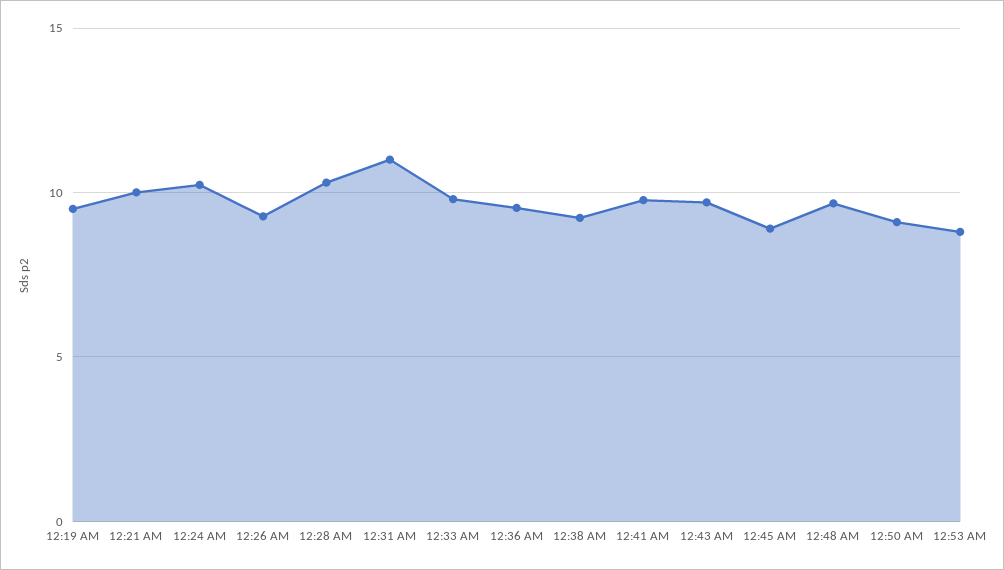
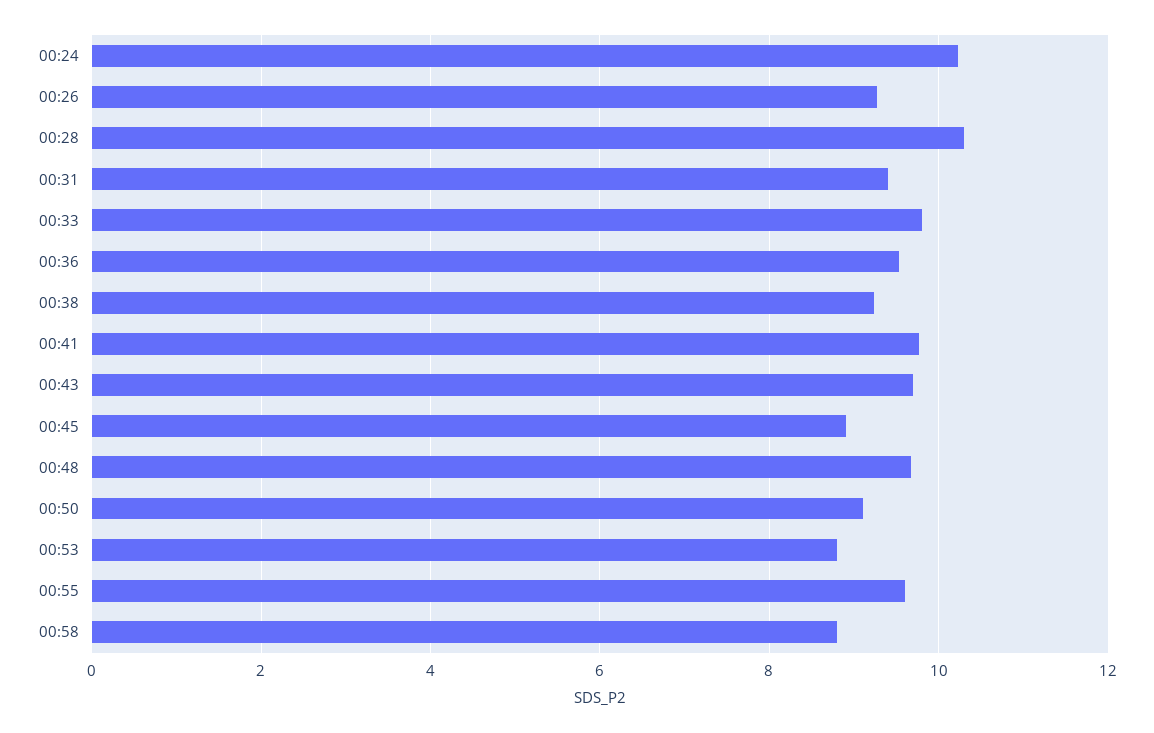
12:19 AM: 9.5 -> none
12:21 AM: 10 -> none
12:31 AM: 11 -> 9.4
00:55: none -> 9.6
00:58: none -> 8.8

